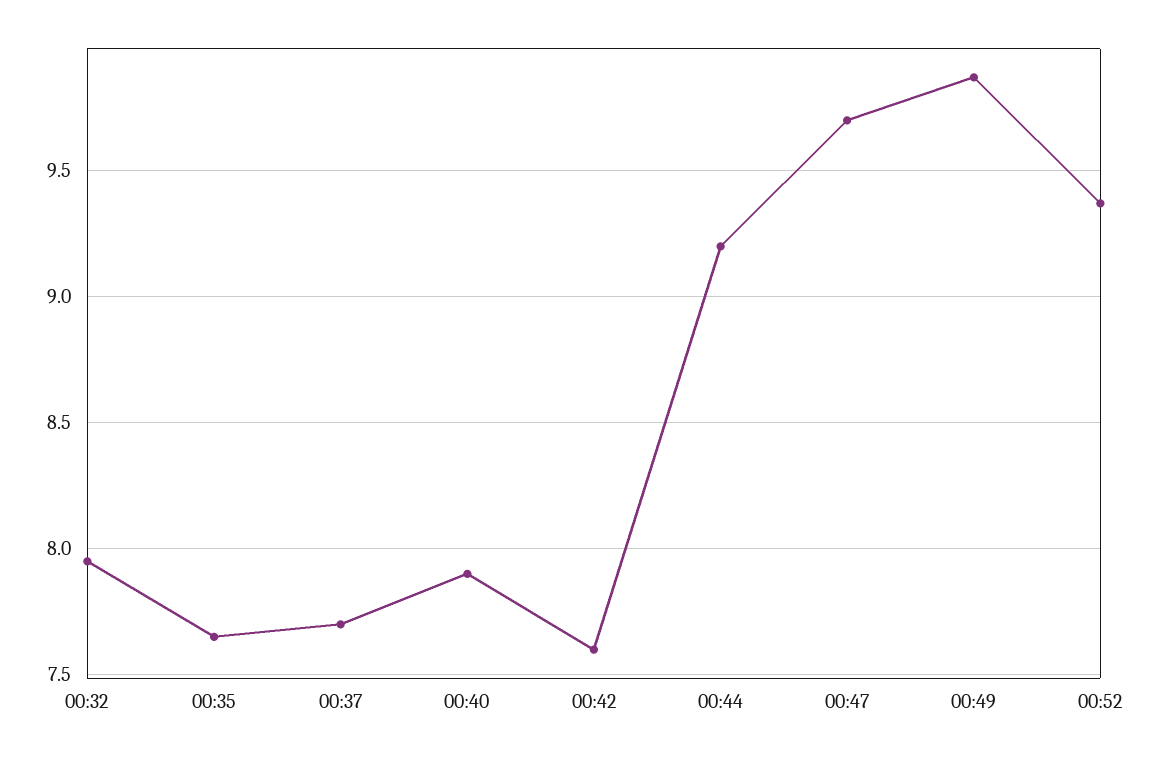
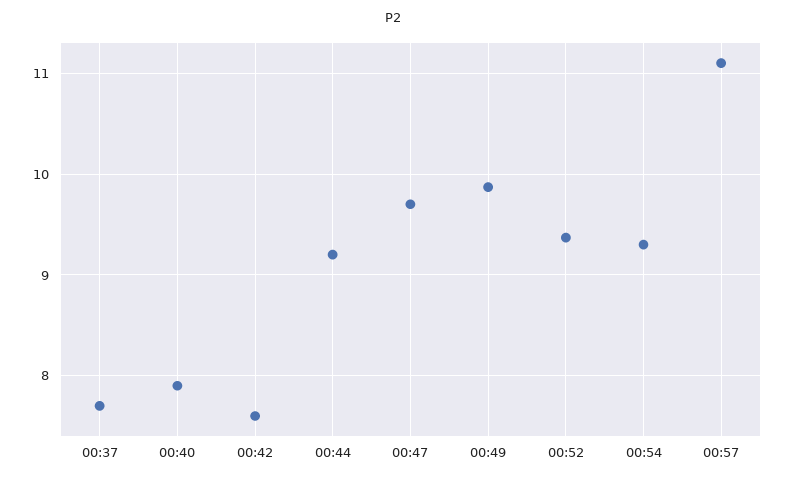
00:32: 7.95 -> none
00:35: 7.65 -> none
00:54: none -> 9.3
00:57: none -> 11.1

